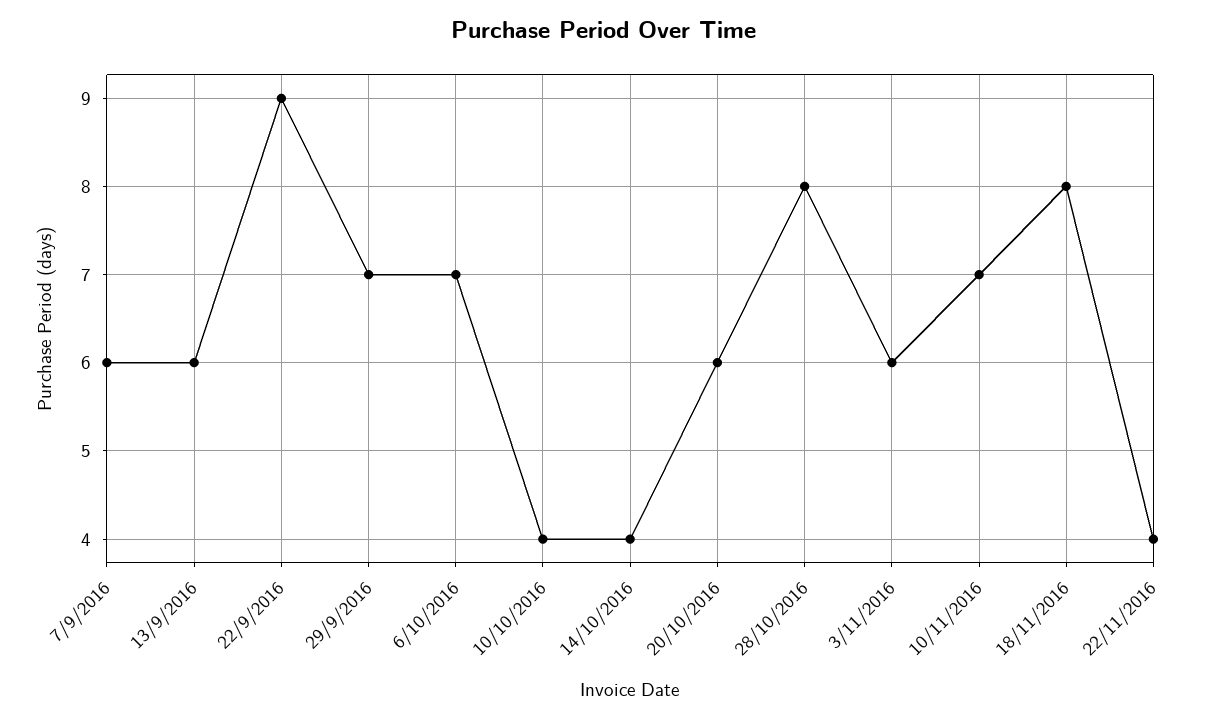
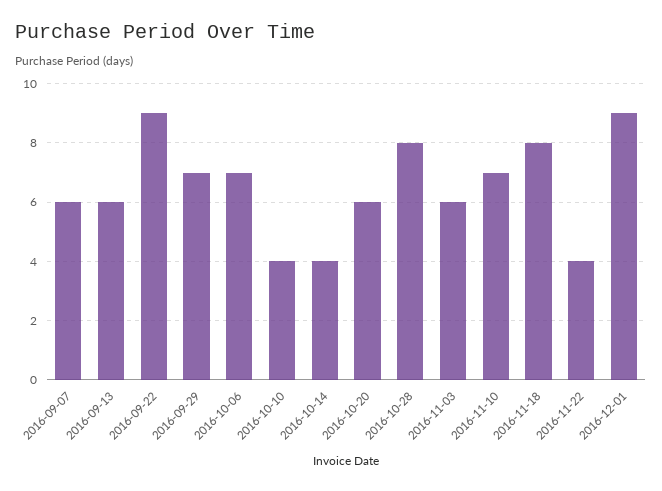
2016-12-01: none -> 9

